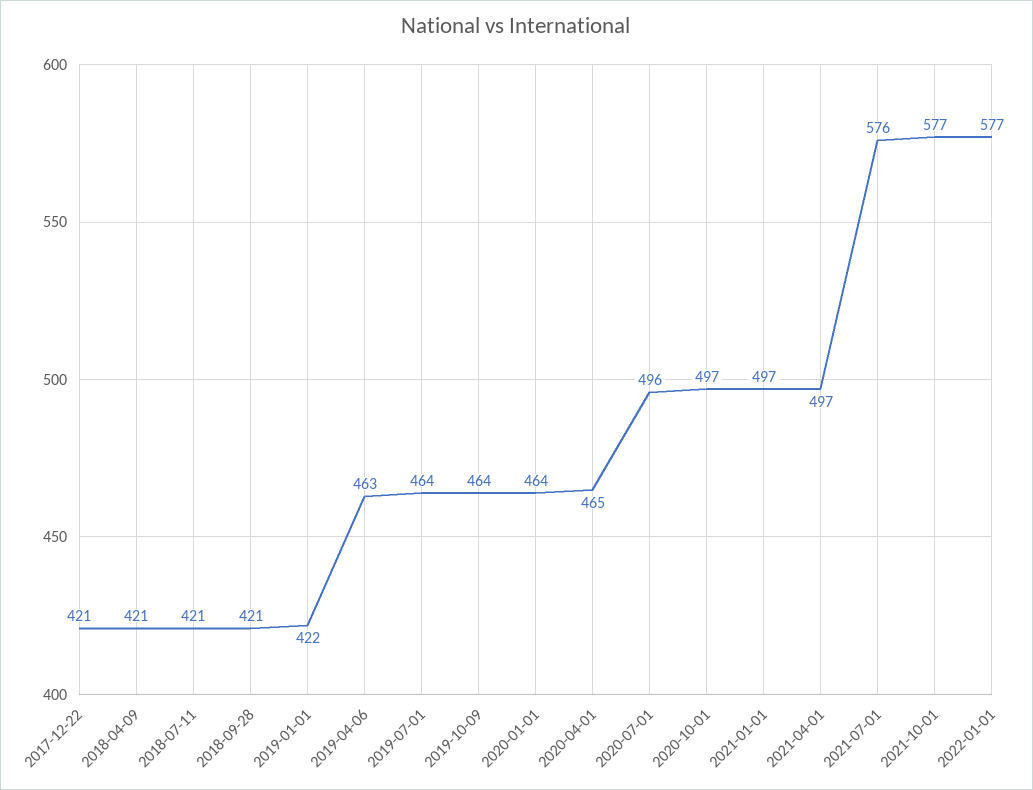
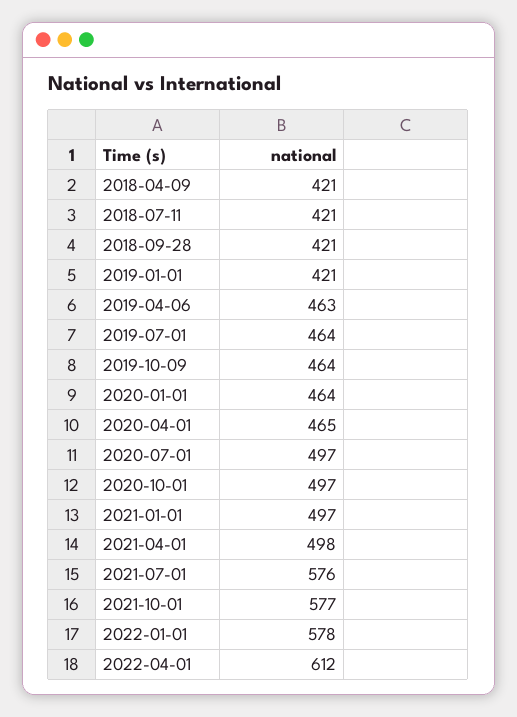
2017-12-22: 421 -> none
2019-01-01: 422 -> 421
2020-07-01: 496 -> 497
2021-04-01: 497 -> 498
2022-01-01: 577 -> 578
2022-04-01: none -> 612

